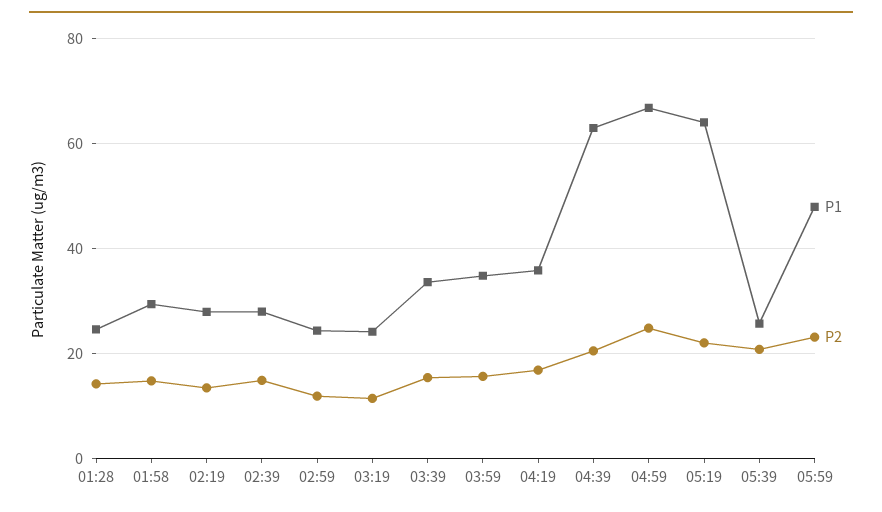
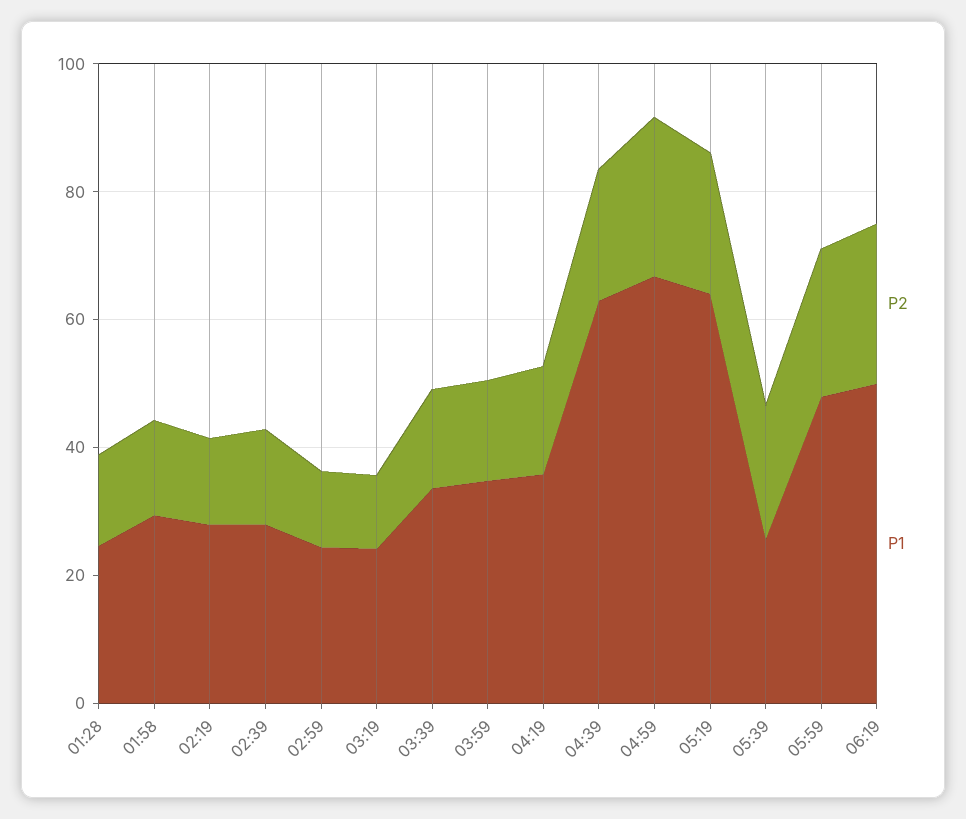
P2, 06:19: none -> 25
P1, 06:19: none -> 50

